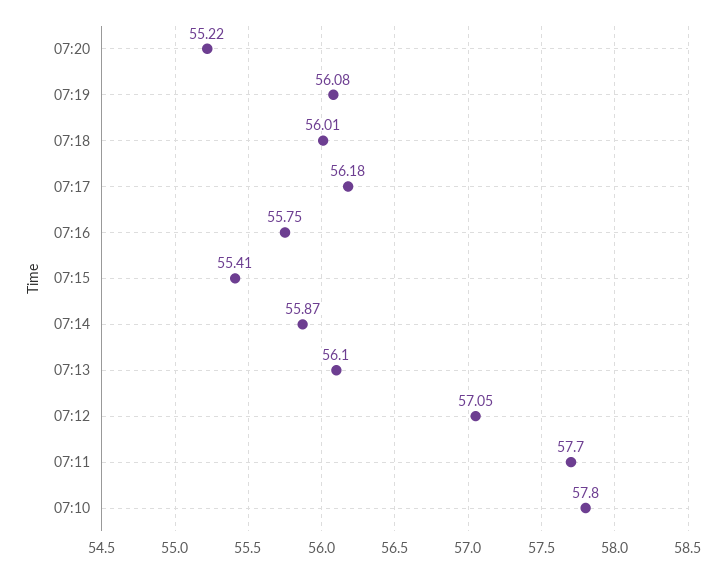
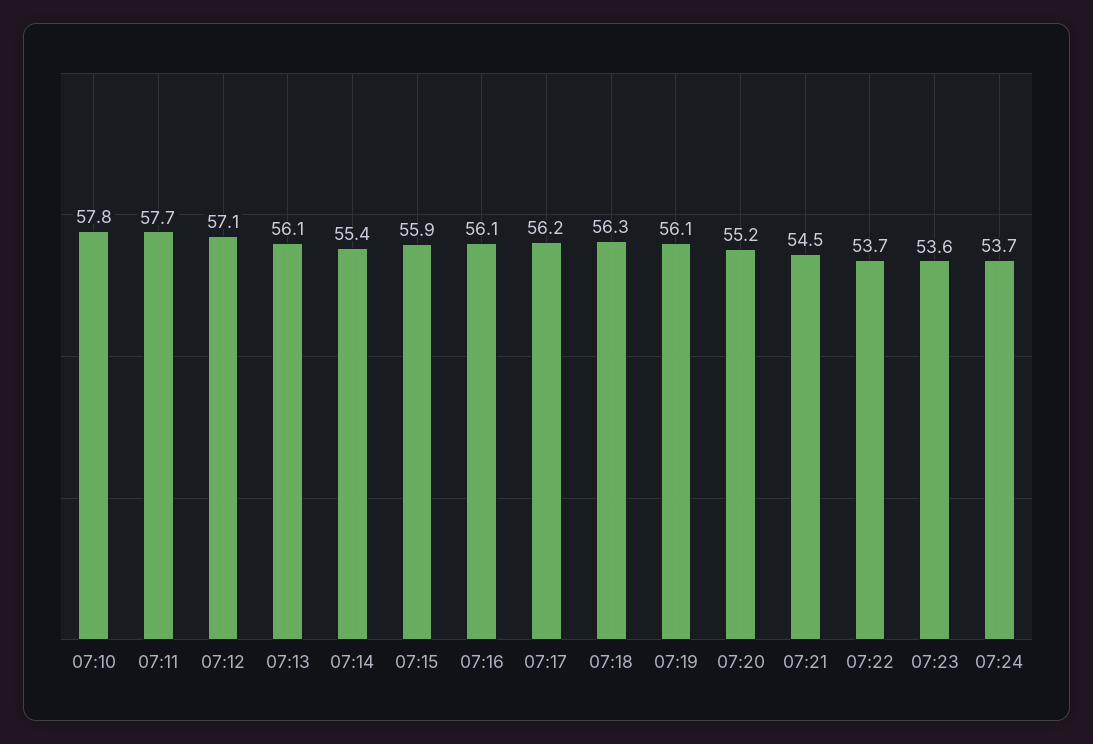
07:18: 56.01 -> 56.3
07:16: 55.75 -> 56.1
07:15: 55.41 -> 55.9
07:14: 55.87 -> 55.4
07:21: none -> 54.5
07:22: none -> 53.7
07:23: none -> 53.6
07:24: none -> 53.7

